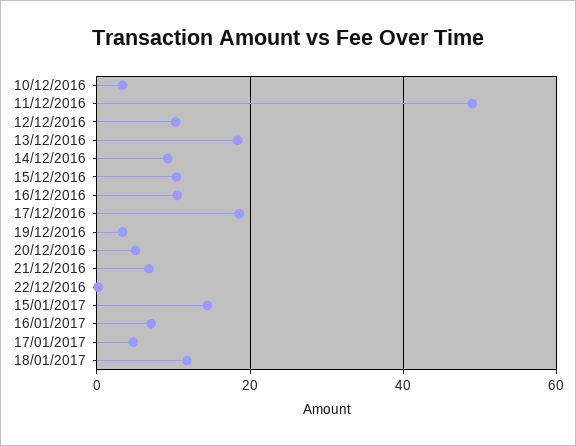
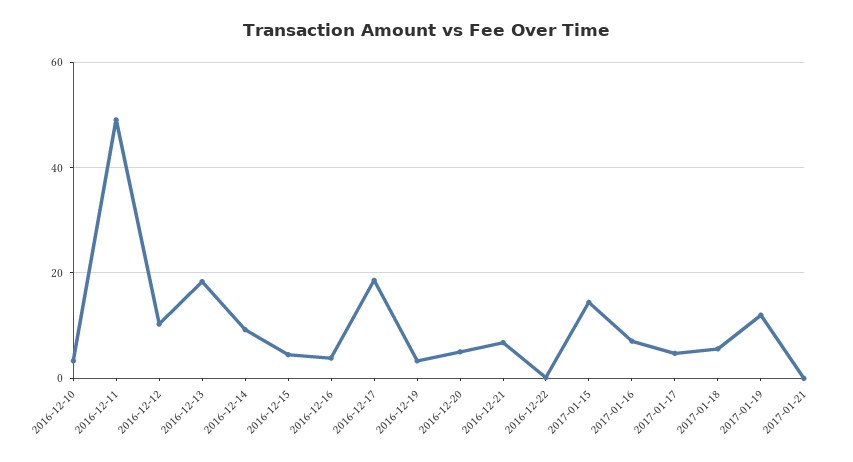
15/12/2016: 10 -> 4
16/12/2016: 10 -> 4
18/01/2017: 12 -> 6
2017-01-19: none -> 12
2017-01-21: none -> 0

